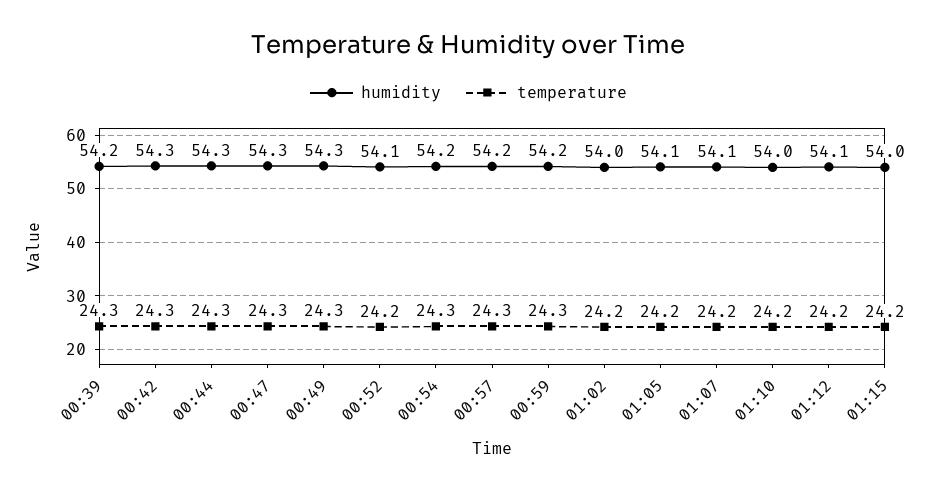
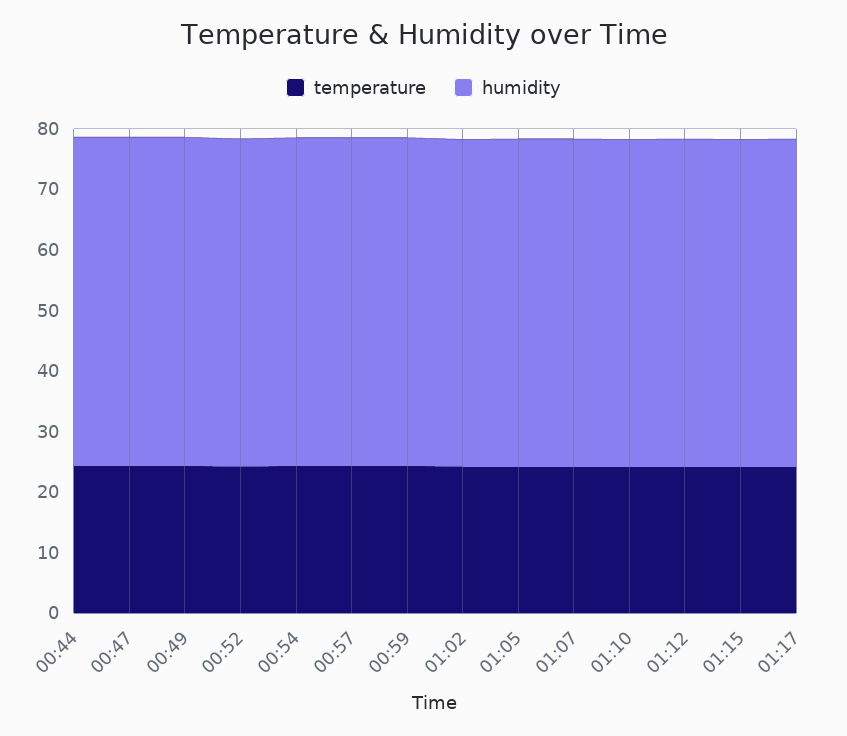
humidity, 00:39: 54.2 -> none
temperature, 00:39: 24.3 -> none
humidity, 00:42: 54.3 -> none
temperature, 00:42: 24.3 -> none
temperature, 01:17: none -> 24
humidity, 01:17: none -> 54

